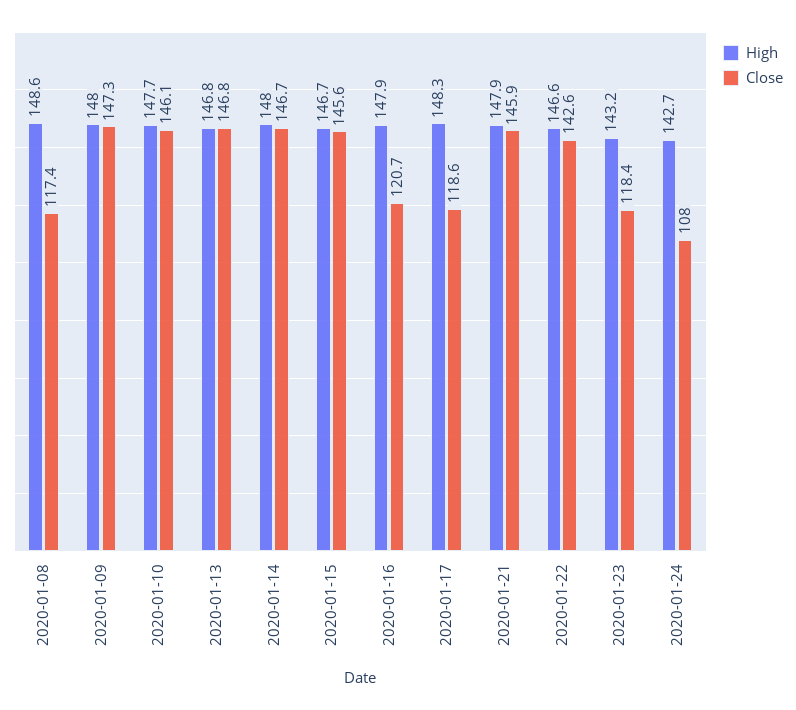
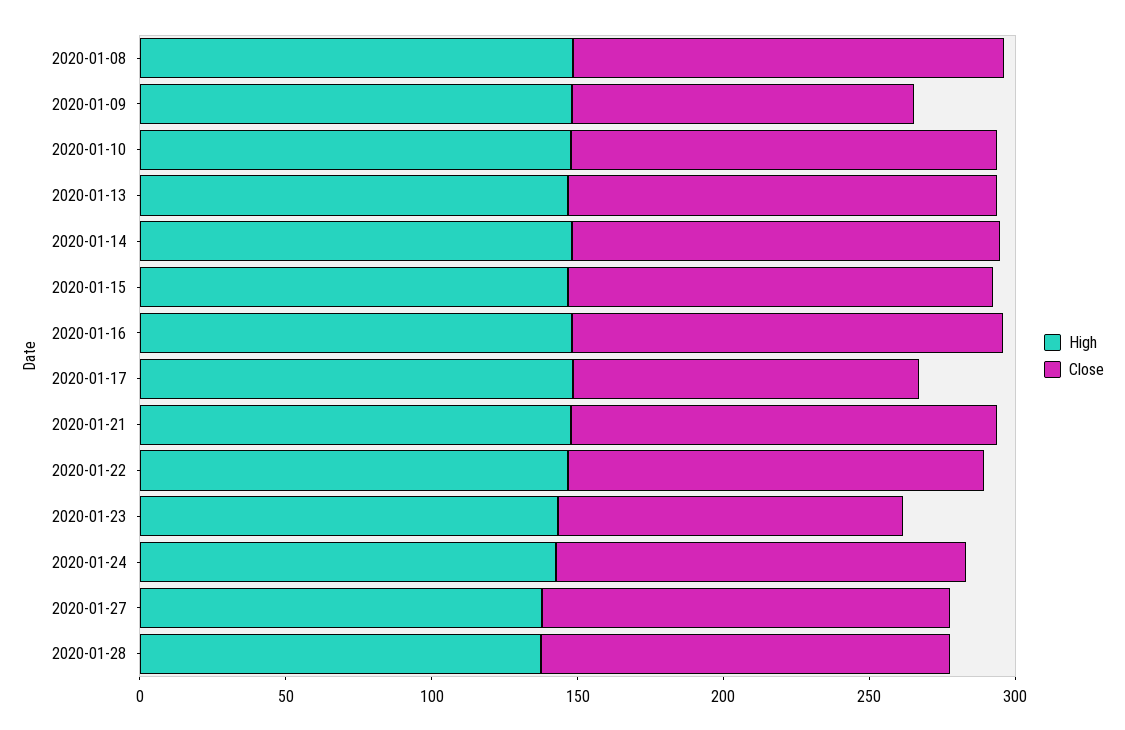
Close, 2020-01-08: 117.4 -> 150
Close, 2020-01-09: 147.3 -> 120
Close, 2020-01-16: 120.7 -> 150
Close, 2020-01-24: 108 -> 140
High, 2020-01-27: none -> 140
Close, 2020-01-27: none -> 140
High, 2020-01-28: none -> 140
Close, 2020-01-28: none -> 140

